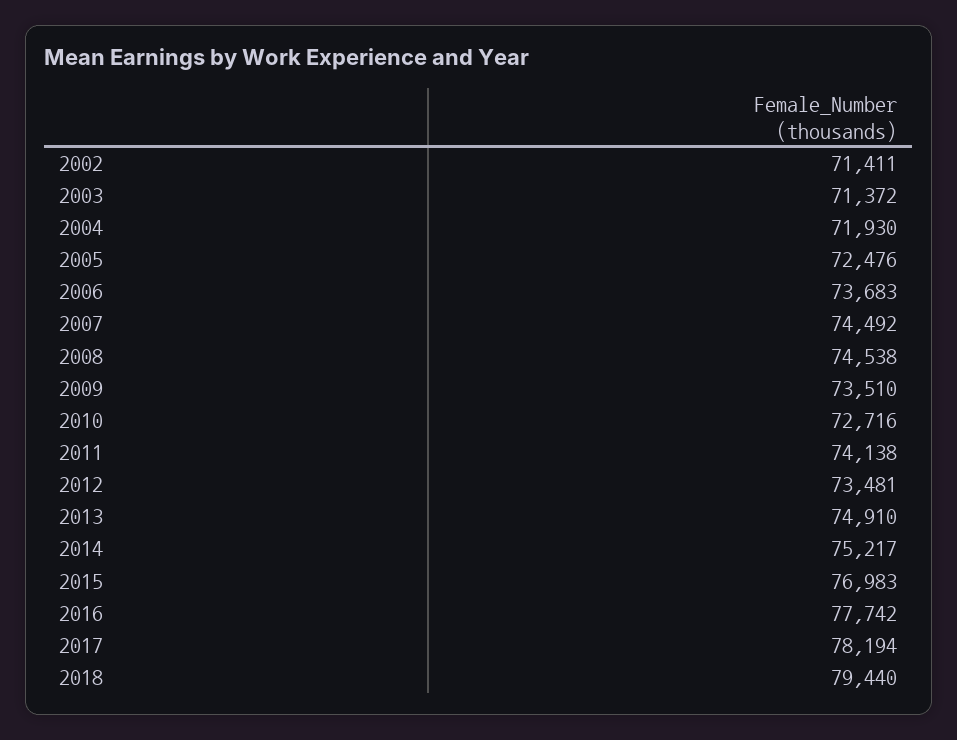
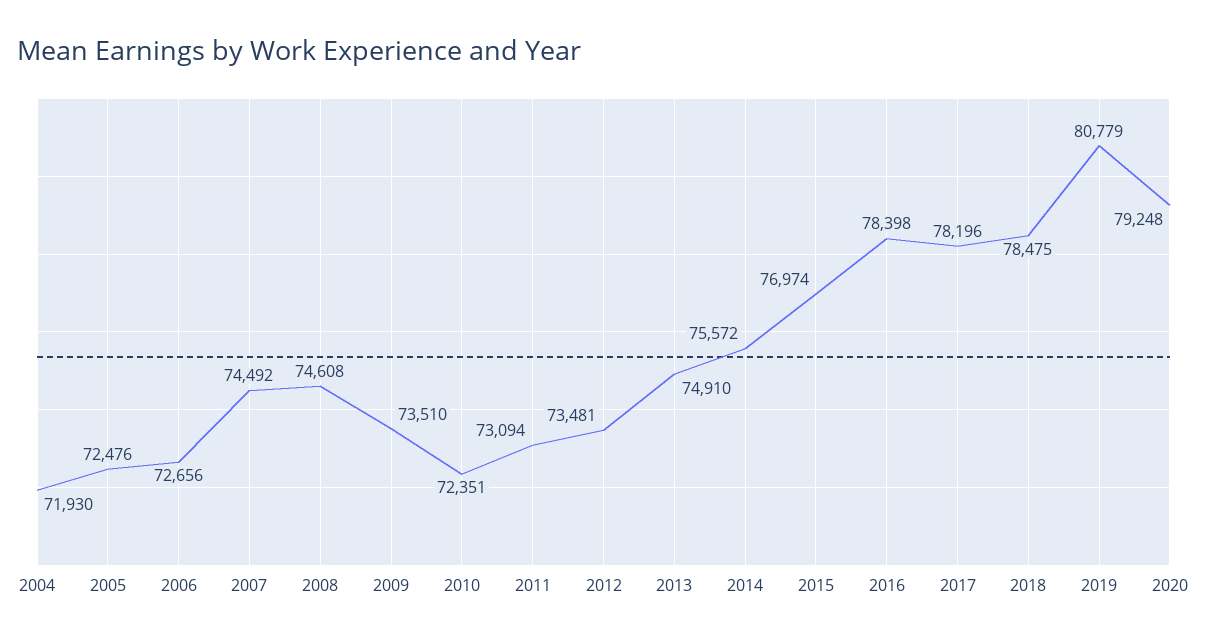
2002: 71411 -> none
2003: 71372 -> none
2006: 73683 -> 72656
2008: 74538 -> 74608
2010: 72716 -> 72351
2011: 74138 -> 73094
2014: 75217 -> 75572
2015: 76983 -> 76974
2016: 77742 -> 78398
2017: 78194 -> 78196
2018: 79440 -> 78475
2019: none -> 80779
2020: none -> 79248

